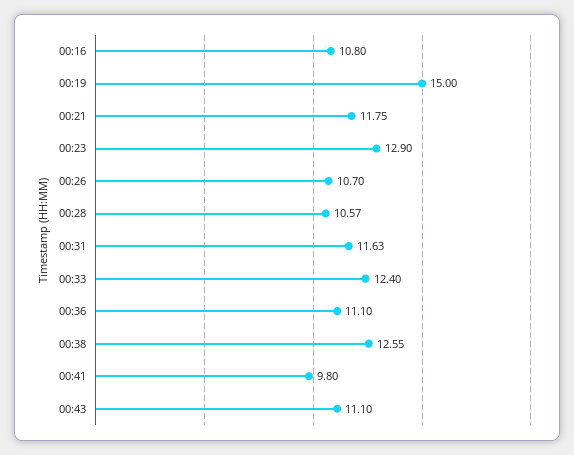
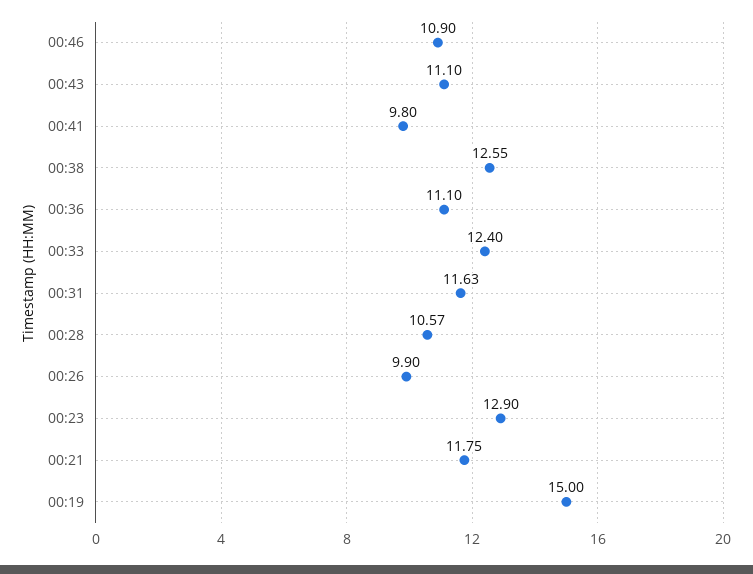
00:16: 10.8 -> none
00:26: 10.7 -> 9.9
00:46: none -> 10.9

